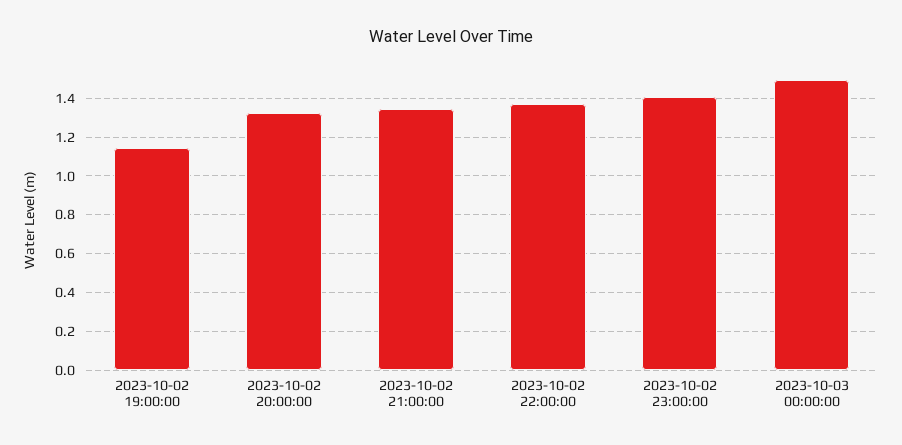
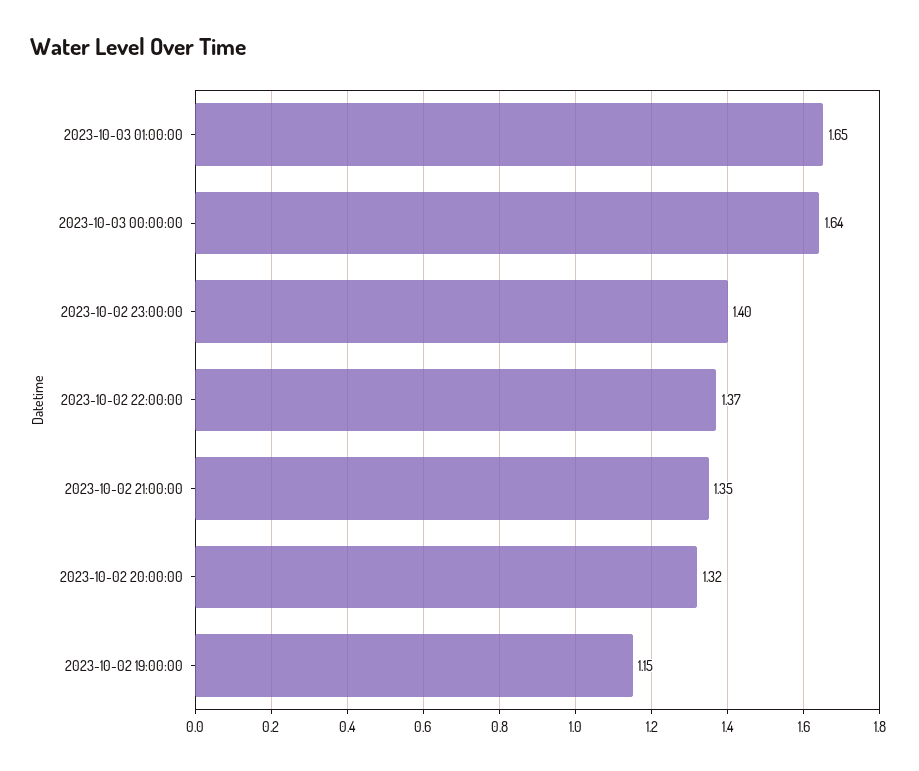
2023-10-03 00:00:00: 1.5 -> 1.64
2023-10-03 01:00:00: none -> 1.65

